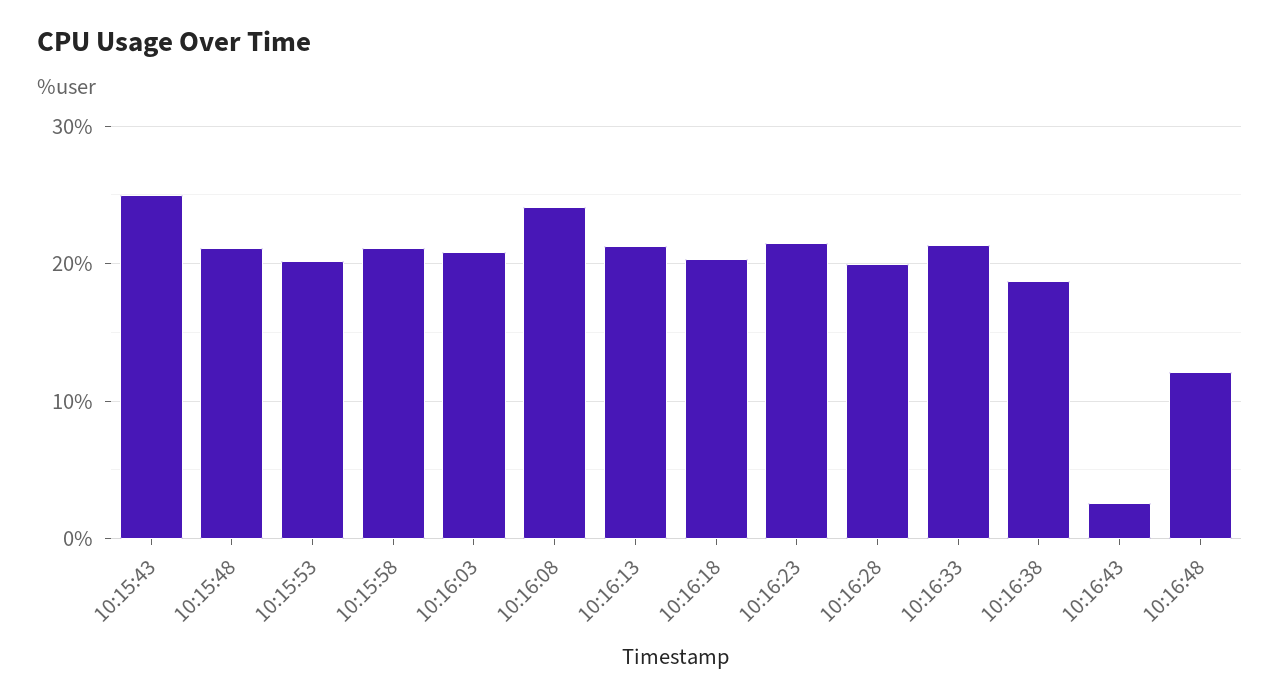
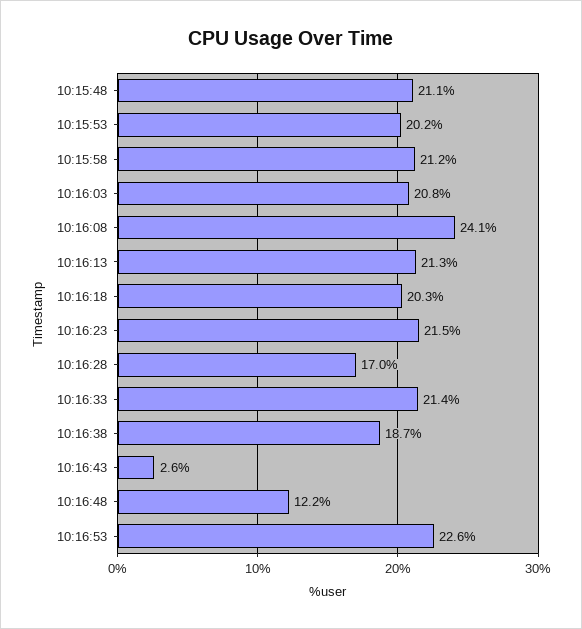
10:15:43: 25 -> none
10:16:28: 20 -> 17
10:16:53: none -> 22.6

